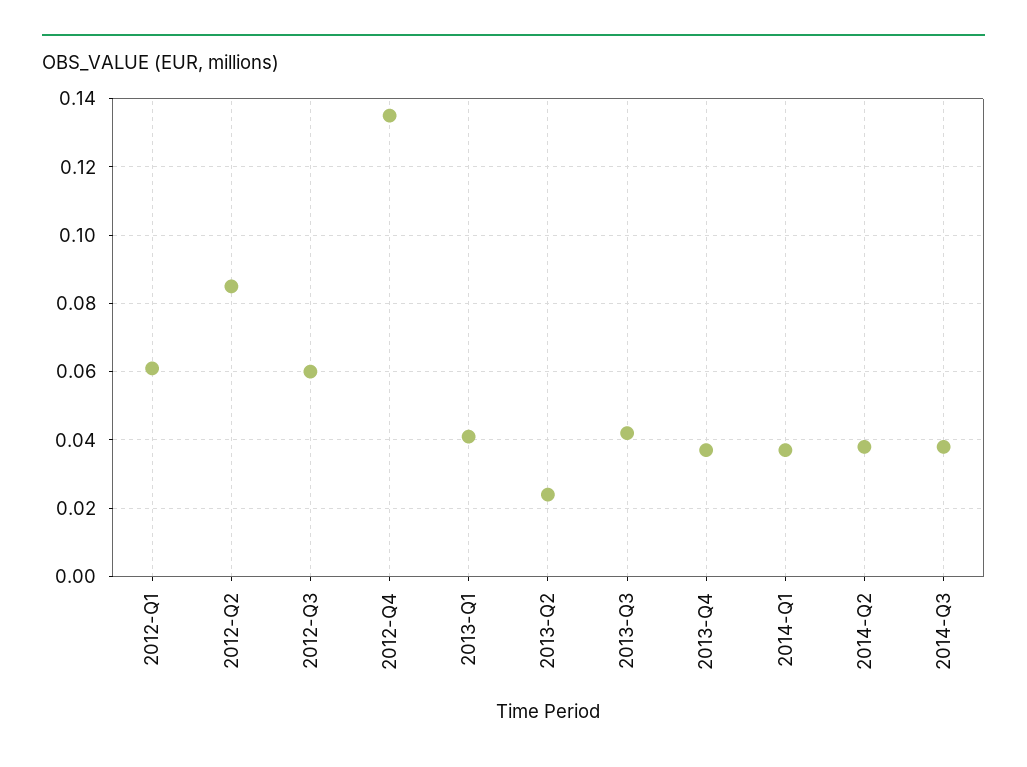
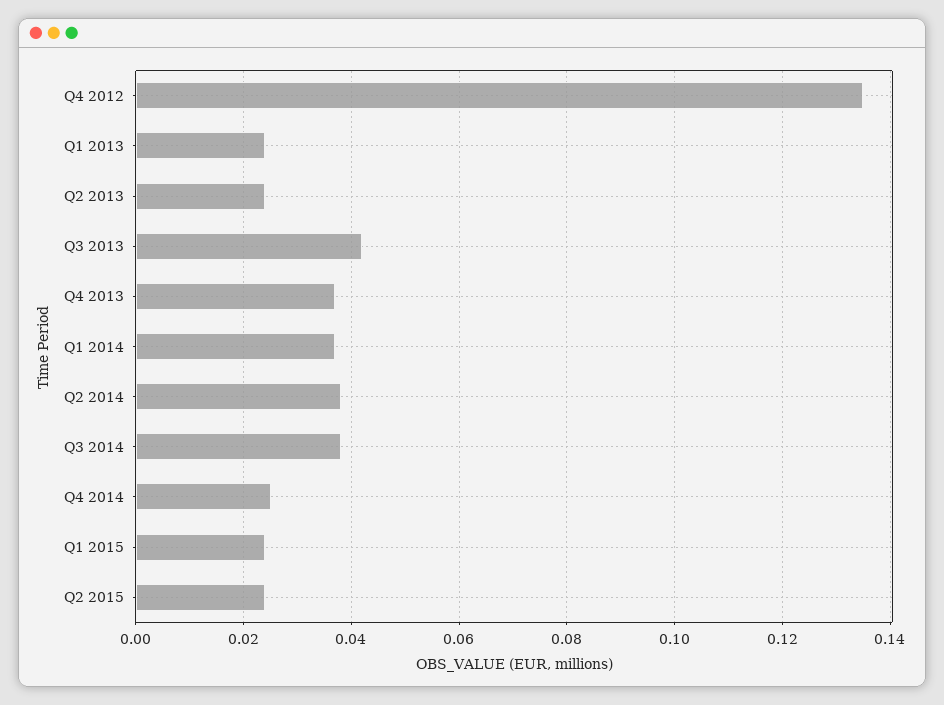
2012-Q1: 0.06 -> none
2012-Q2: 0.085 -> none
2012-Q3: 0.06 -> none
2013-Q1: 0.04 -> 0.025
Q4 2014: none -> 0.025
Q1 2015: none -> 0.025
Q2 2015: none -> 0.025

